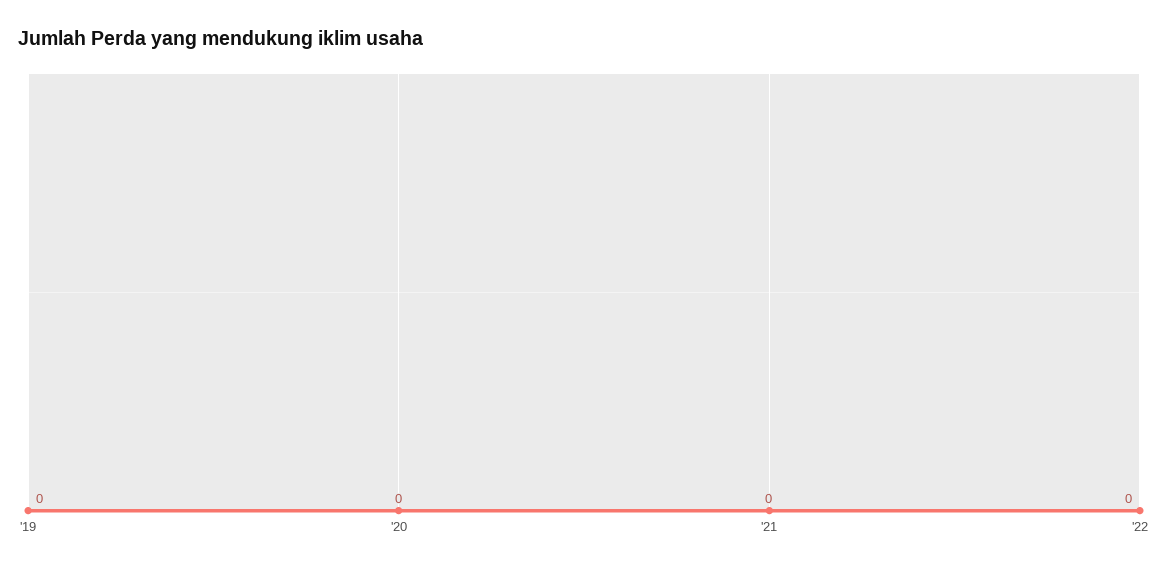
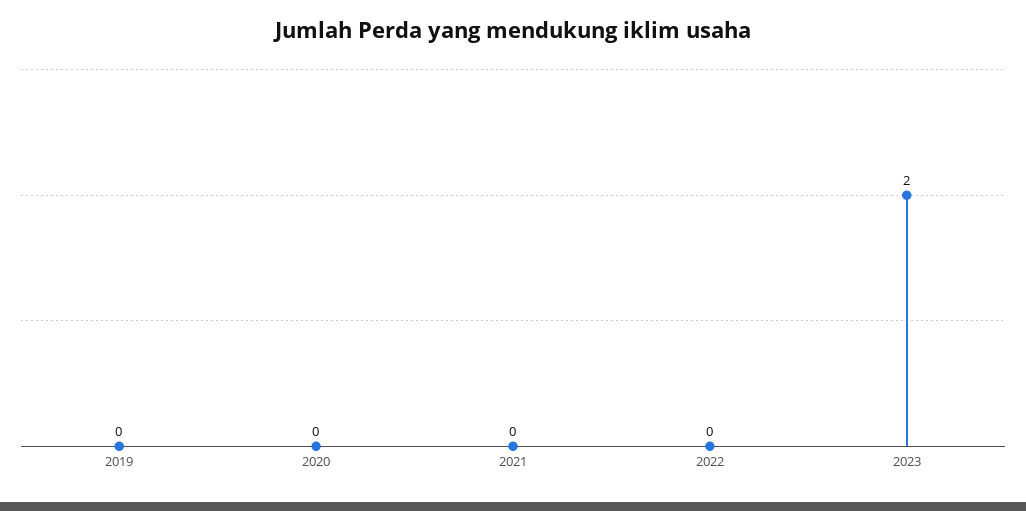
2023: none -> 2

